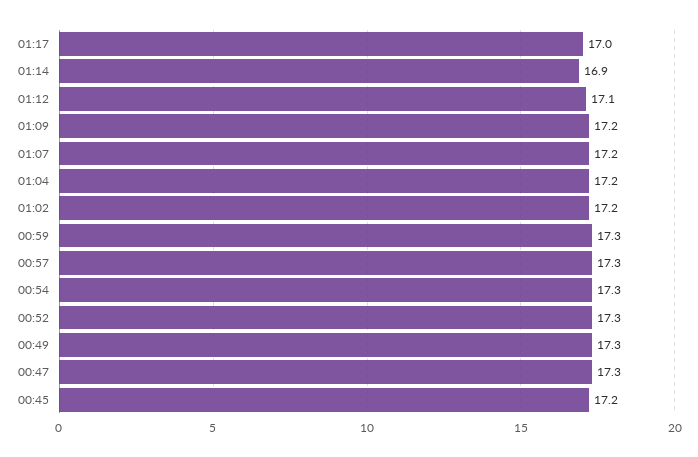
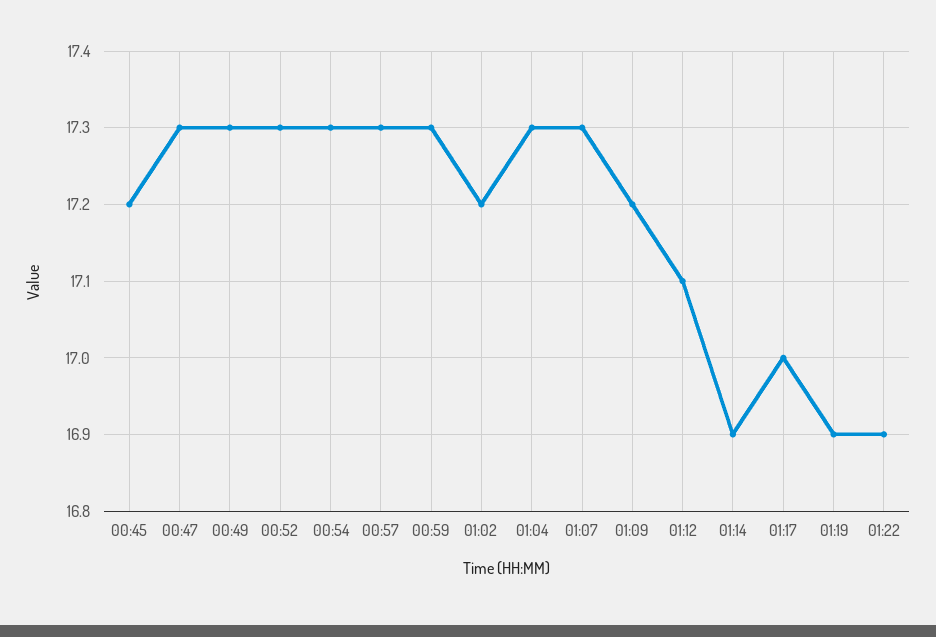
01:07: 17.2 -> 17.3
01:04: 17.2 -> 17.3
01:19: none -> 16.9
01:22: none -> 16.9

